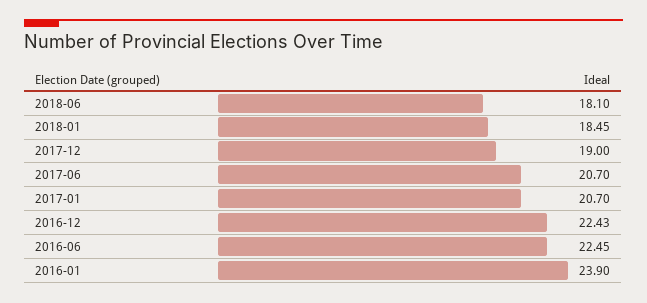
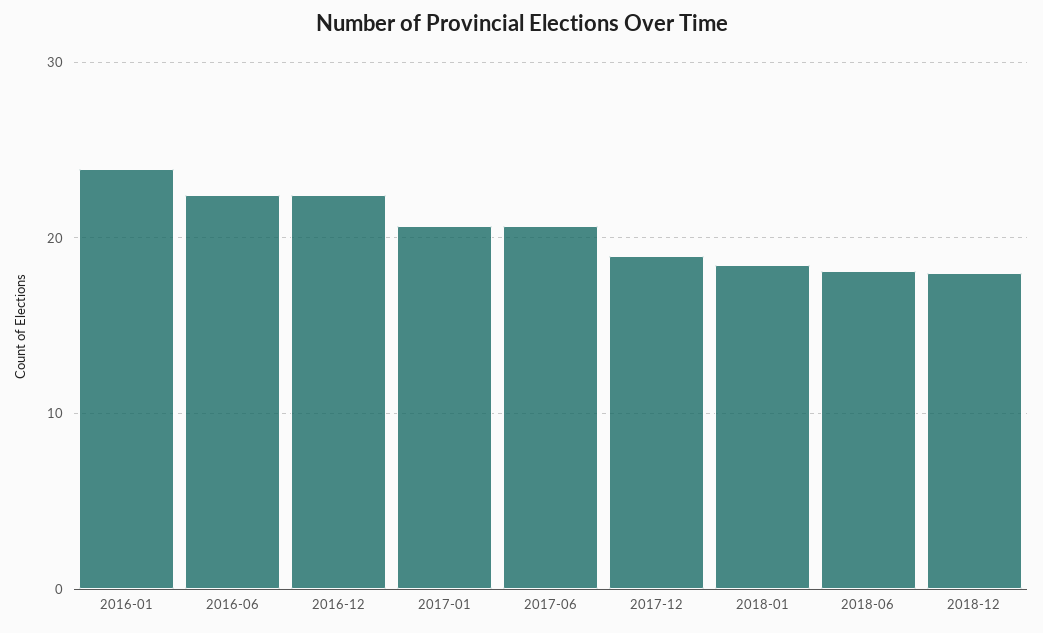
2018-12: none -> 18

